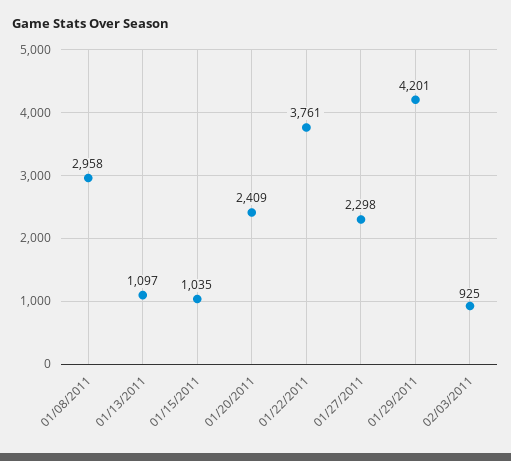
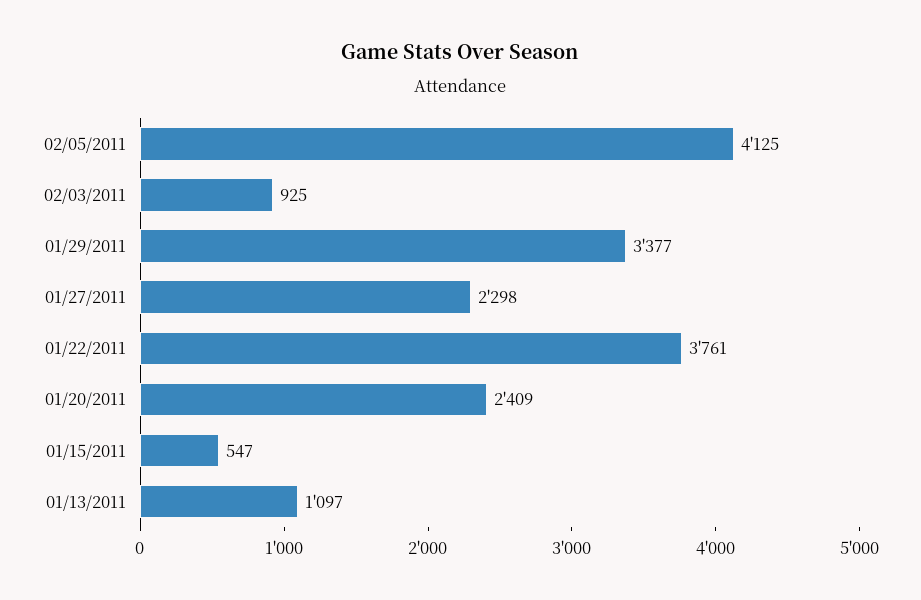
01/08/2011: 2958 -> none
01/15/2011: 1035 -> 547
01/29/2011: 4201 -> 3377
02/05/2011: none -> 4125

